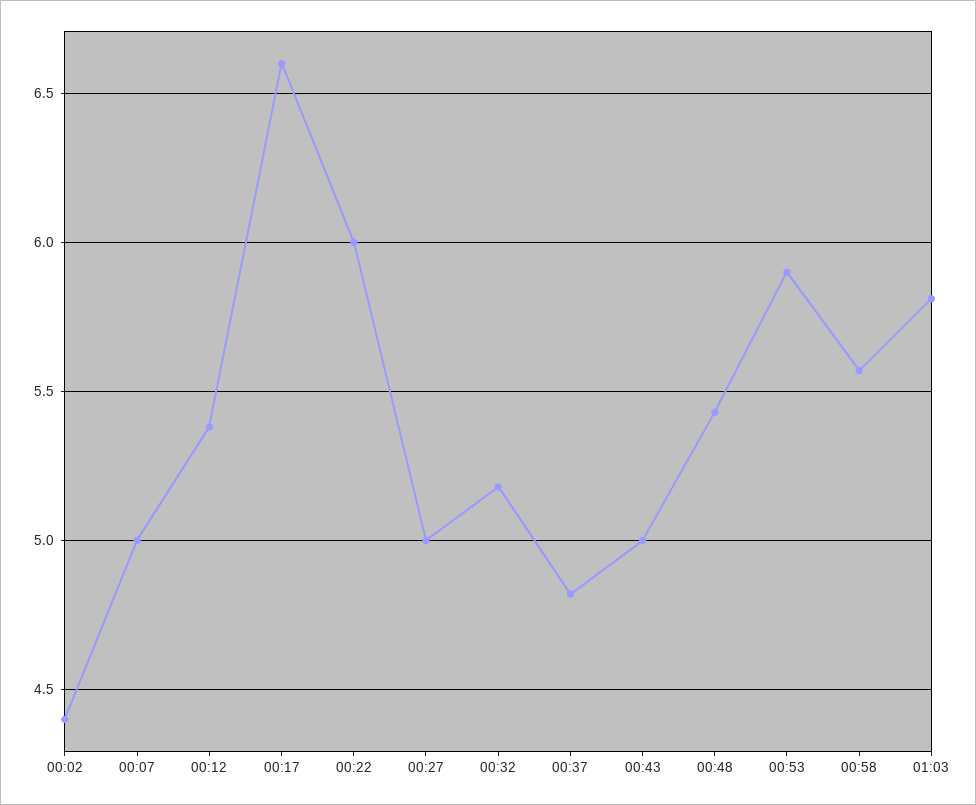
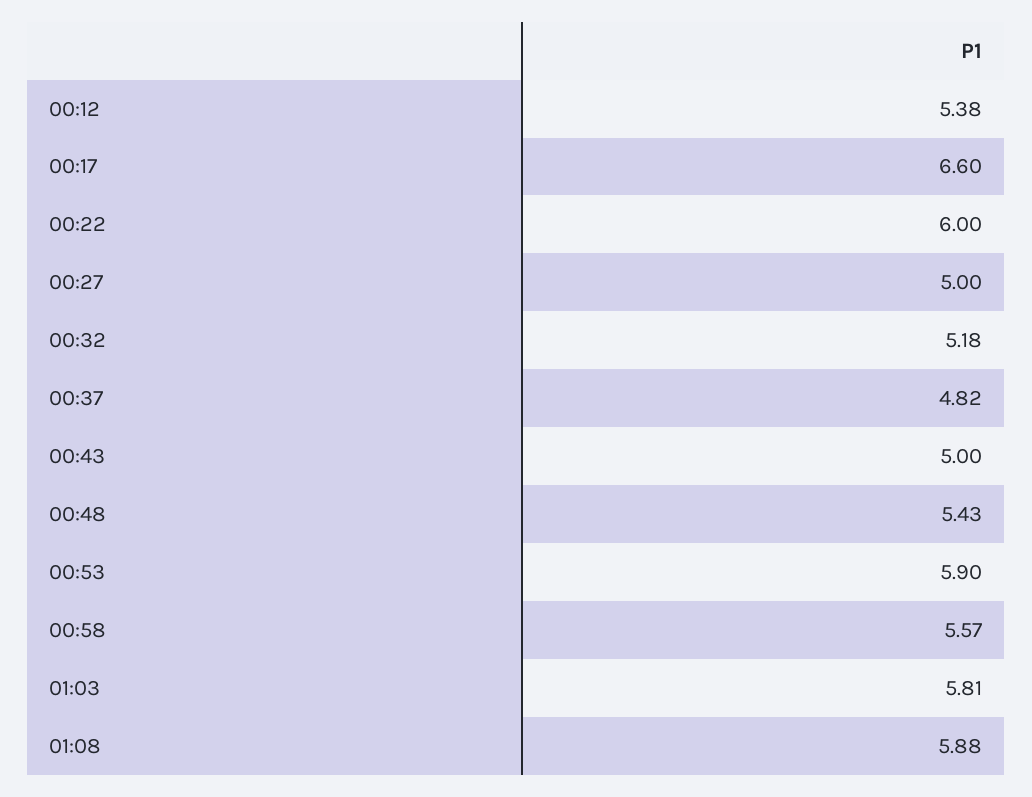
00:02: 4.4 -> none
00:07: 5 -> none
01:08: none -> 5.88

